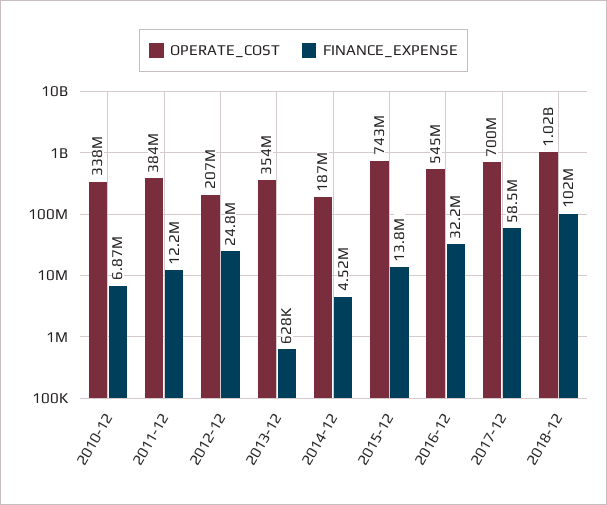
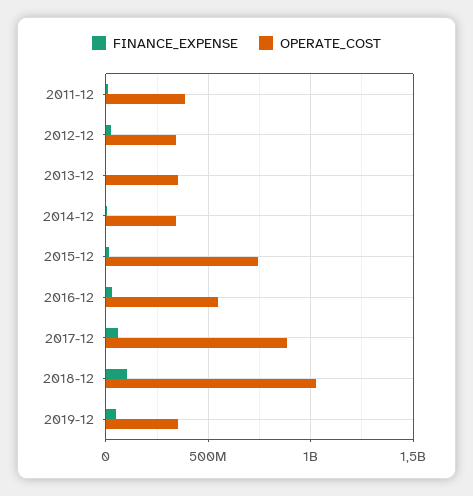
OPERATE_COST, 2010-12: 338000000 -> none
FINANCE_EXPENSE, 2010-12: 6870000 -> none
OPERATE_COST, 2012-12: 207000000 -> 350000000
OPERATE_COST, 2014-12: 187000000 -> 350000000
OPERATE_COST, 2017-12: 700000000 -> 900000000
FINANCE_EXPENSE, 2019-12: none -> 50000000
OPERATE_COST, 2019-12: none -> 350000000

